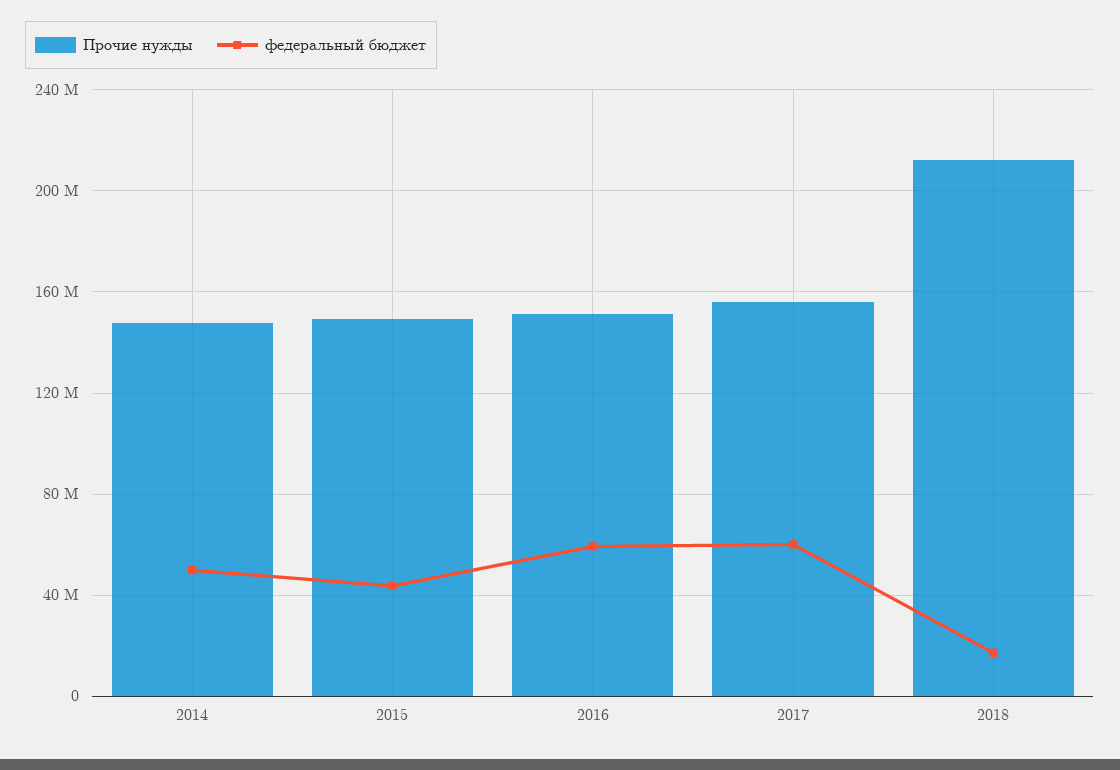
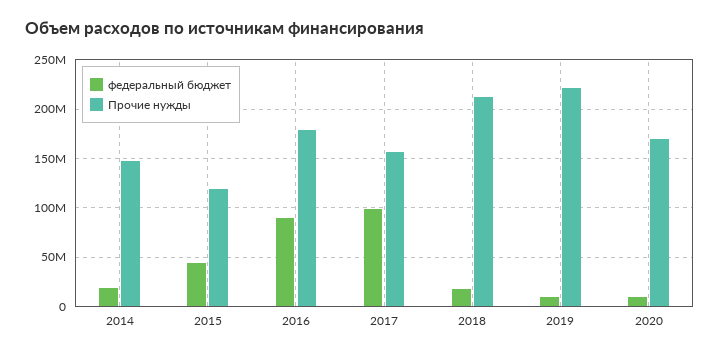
федеральный бюджет, 2014: 50000000 -> 20000000
Прочие нужды, 2015: 150000000 -> 120000000
Прочие нужды, 2016: 150000000 -> 180000000
федеральный бюджет, 2016: 60000000 -> 90000000
федеральный бюджет, 2017: 60000000 -> 100000000
федеральный бюджет, 2019: none -> 10000000
Прочие нужды, 2019: none -> 220000000
федеральный бюджет, 2020: none -> 10000000
Прочие нужды, 2020: none -> 170000000

